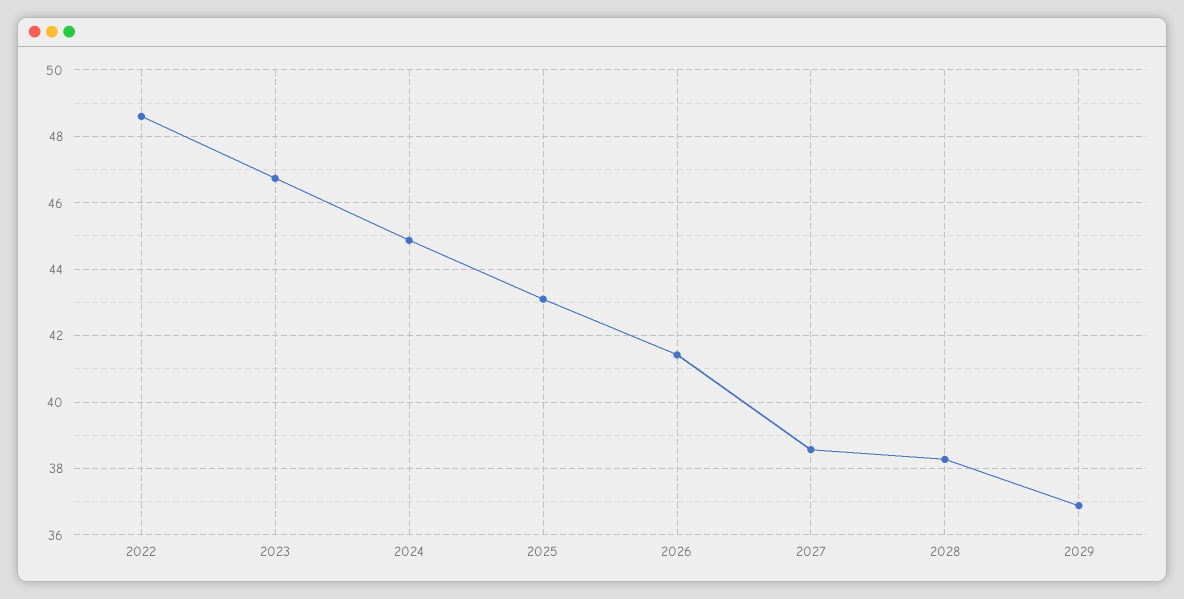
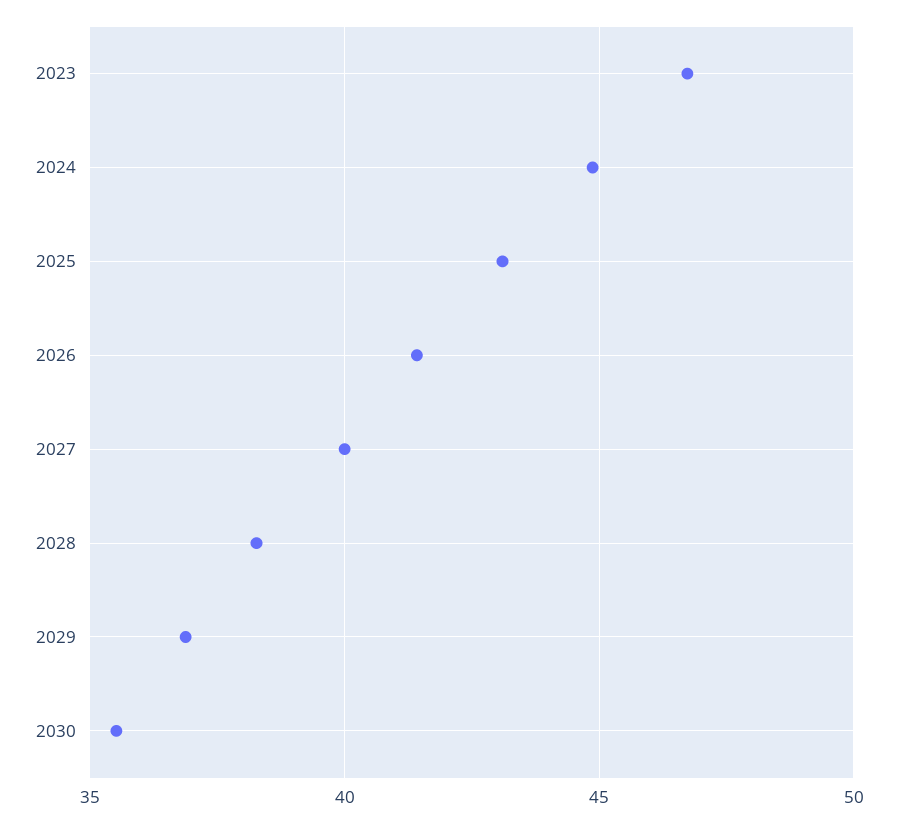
2022: 48.6 -> none
2027: 38.6 -> 40
2030: none -> 35.5

